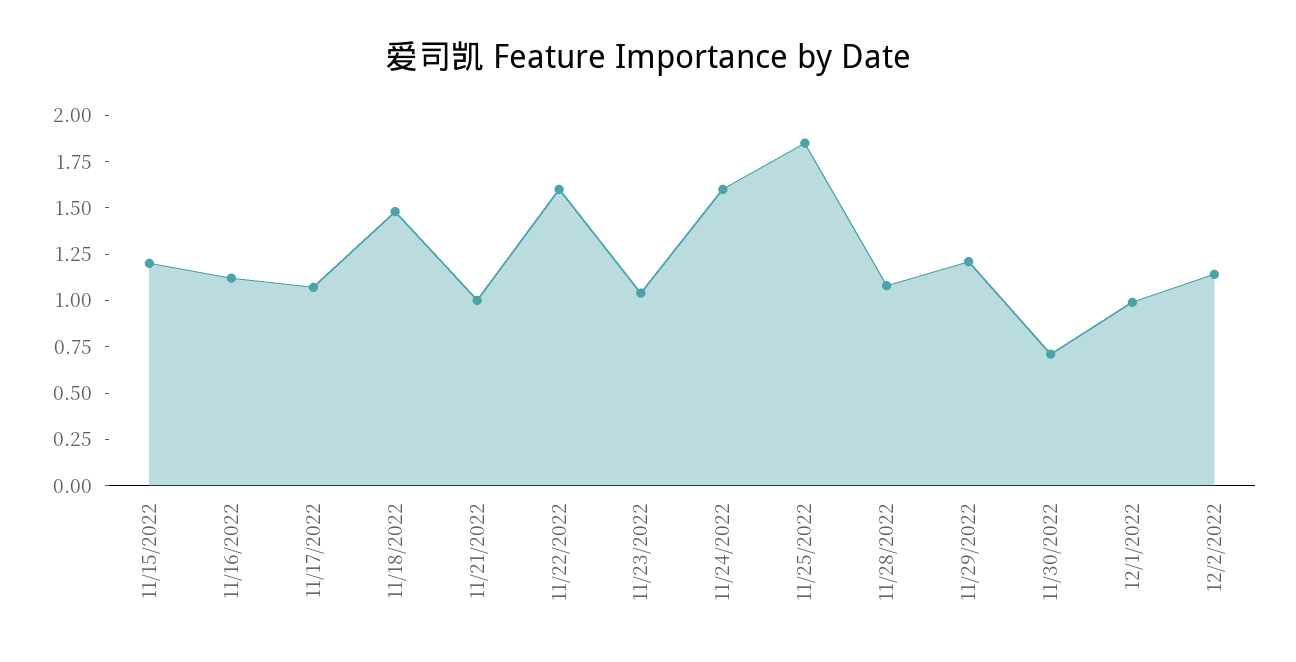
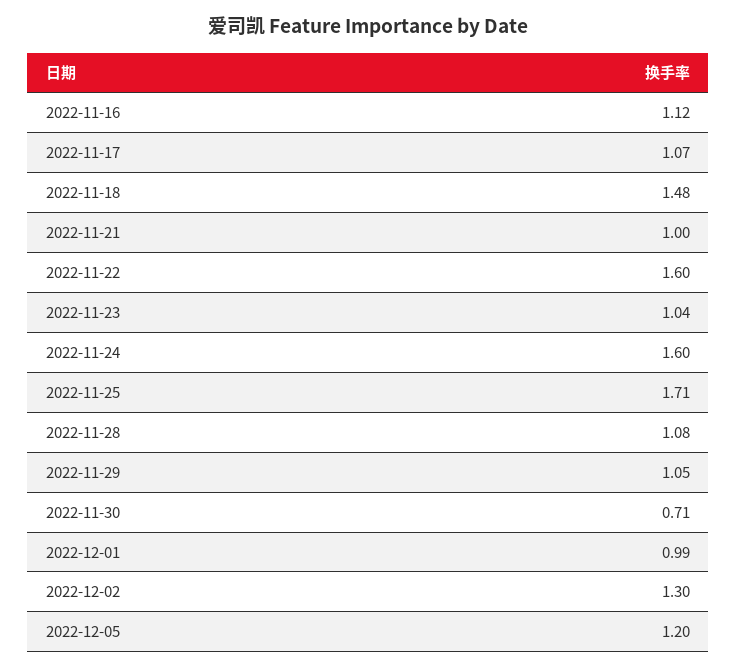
11/15/2022: 1.2 -> none
11/25/2022: 1.85 -> 1.71
11/29/2022: 1.2 -> 1.05
12/2/2022: 1.15 -> 1.3
2022-12-05: none -> 1.2

